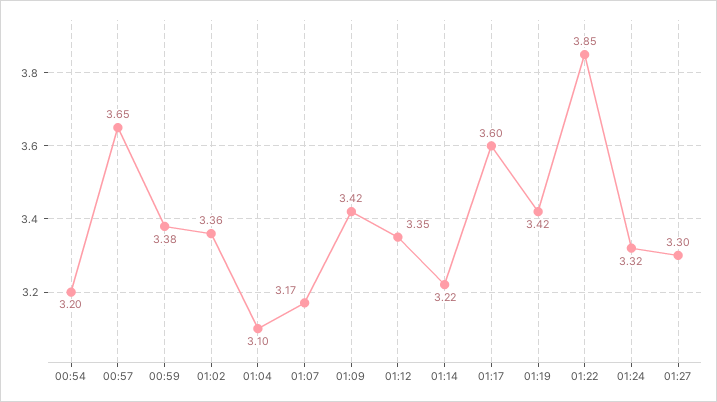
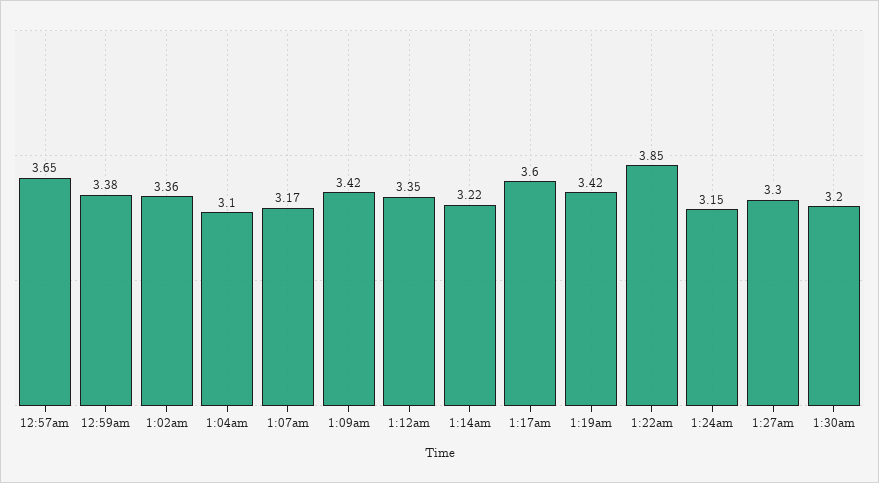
00:54: 3.2 -> none
01:24: 3.32 -> 3.15
1:30am: none -> 3.2

